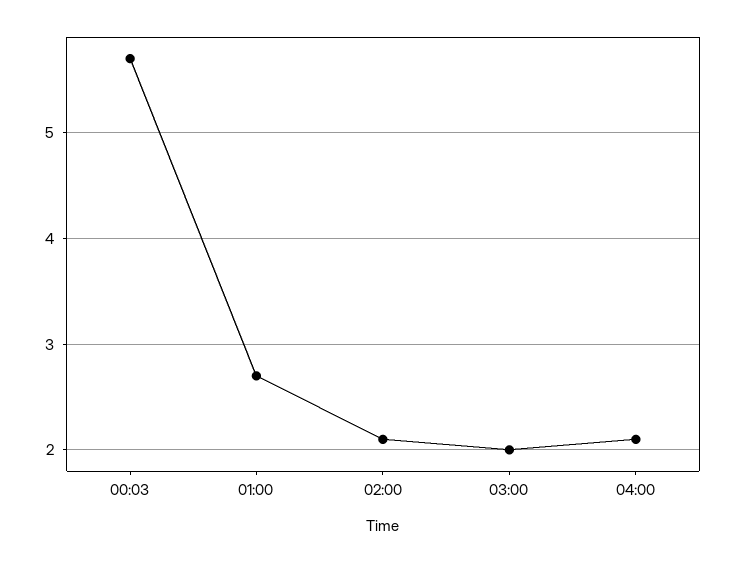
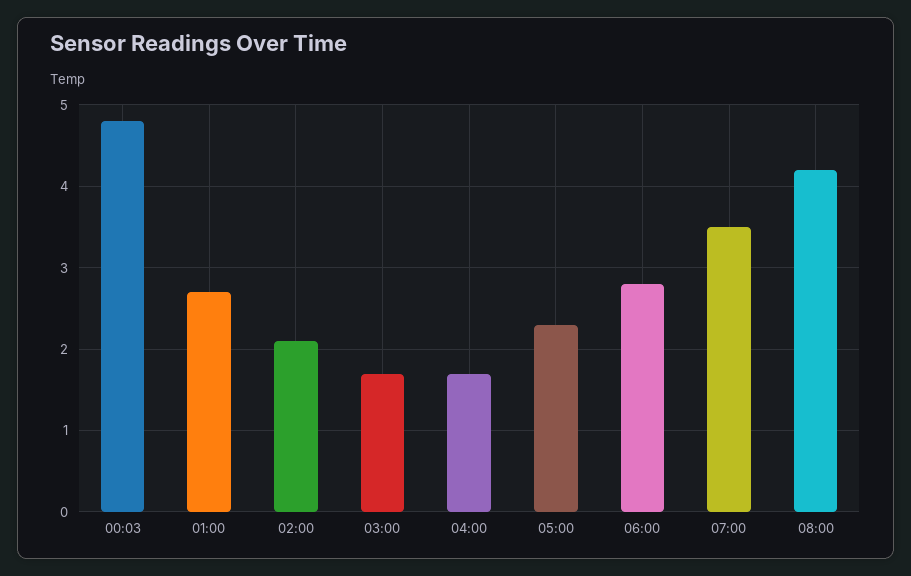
00:03: 5.7 -> 4.8
03:00: 2 -> 1.7
04:00: 2.1 -> 1.7
05:00: none -> 2.3
06:00: none -> 2.8
07:00: none -> 3.5
08:00: none -> 4.2

